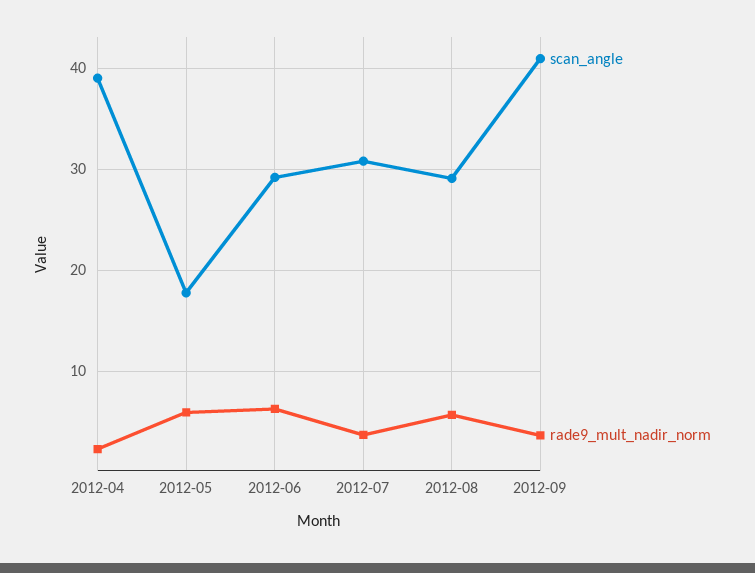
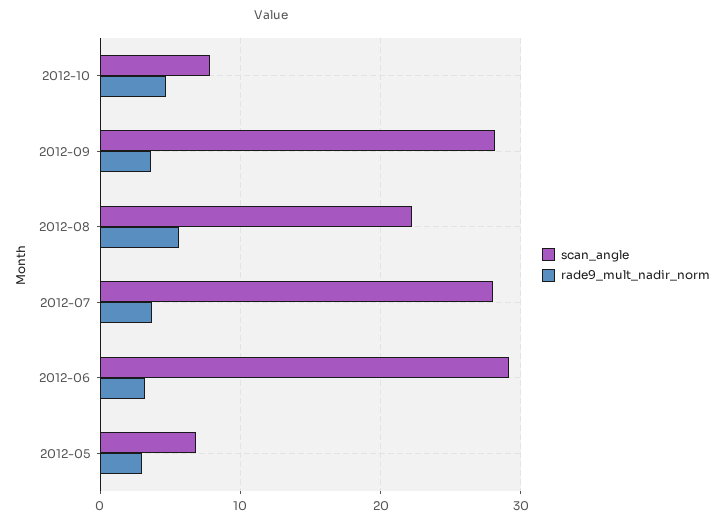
scan_angle, 2012-04: 39 -> none
rade9_mult_nadir_norm, 2012-04: 2 -> none
scan_angle, 2012-05: 18 -> 7
rade9_mult_nadir_norm, 2012-05: 6 -> 3
rade9_mult_nadir_norm, 2012-06: 6 -> 3
scan_angle, 2012-07: 31 -> 28
scan_angle, 2012-08: 29 -> 22
scan_angle, 2012-09: 41 -> 28
scan_angle, 2012-10: none -> 8
rade9_mult_nadir_norm, 2012-10: none -> 5

